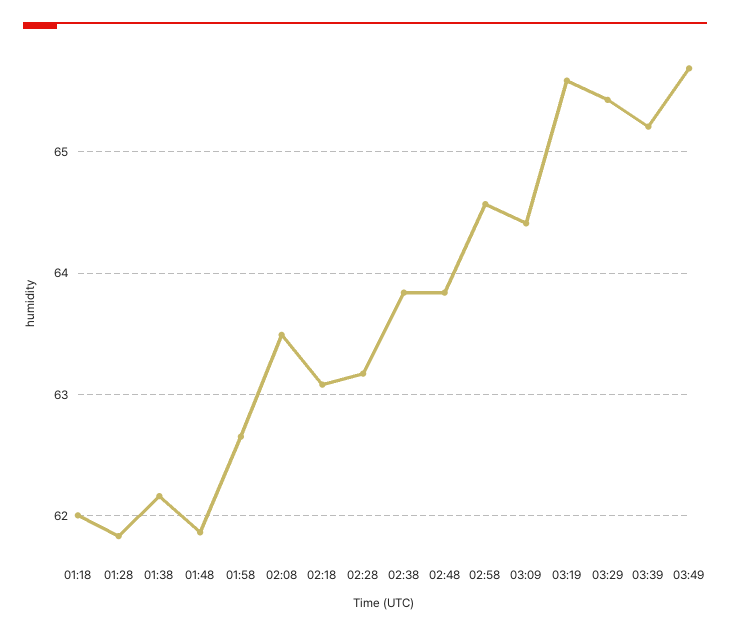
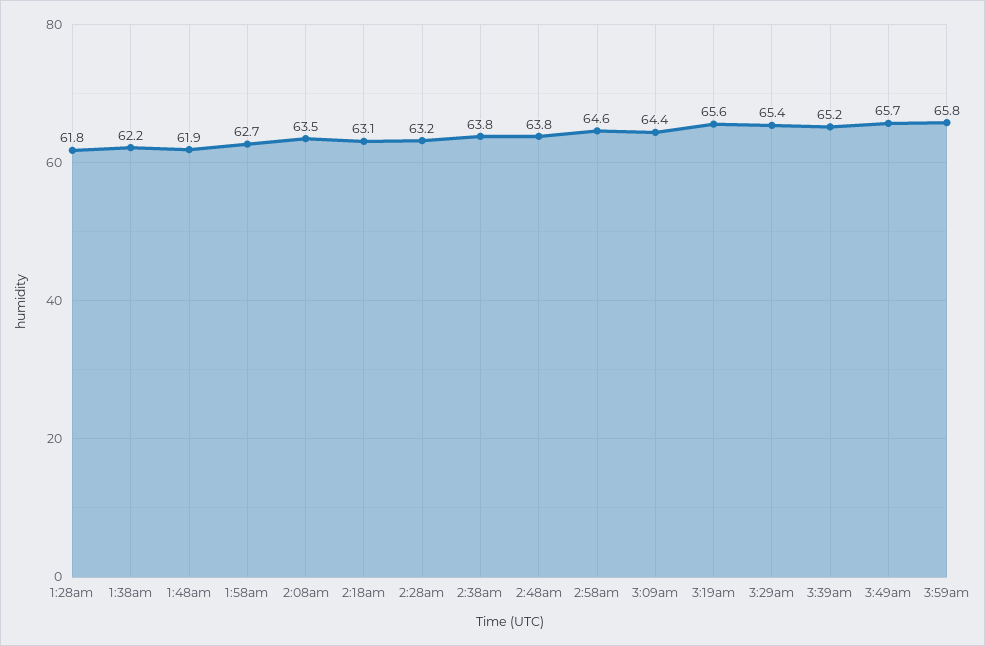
01:18: 62 -> none
3:59am: none -> 65.8

